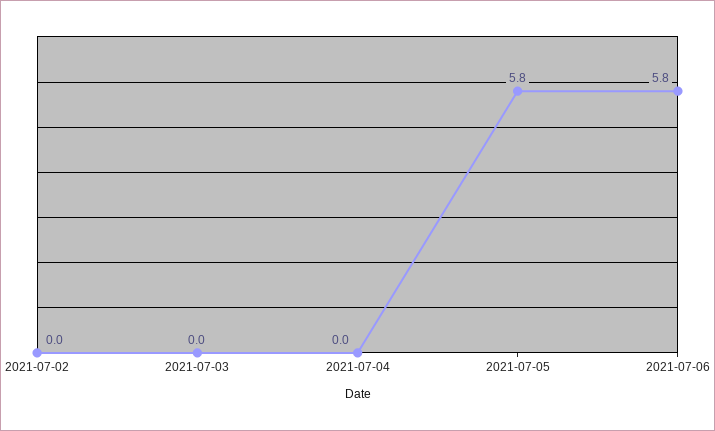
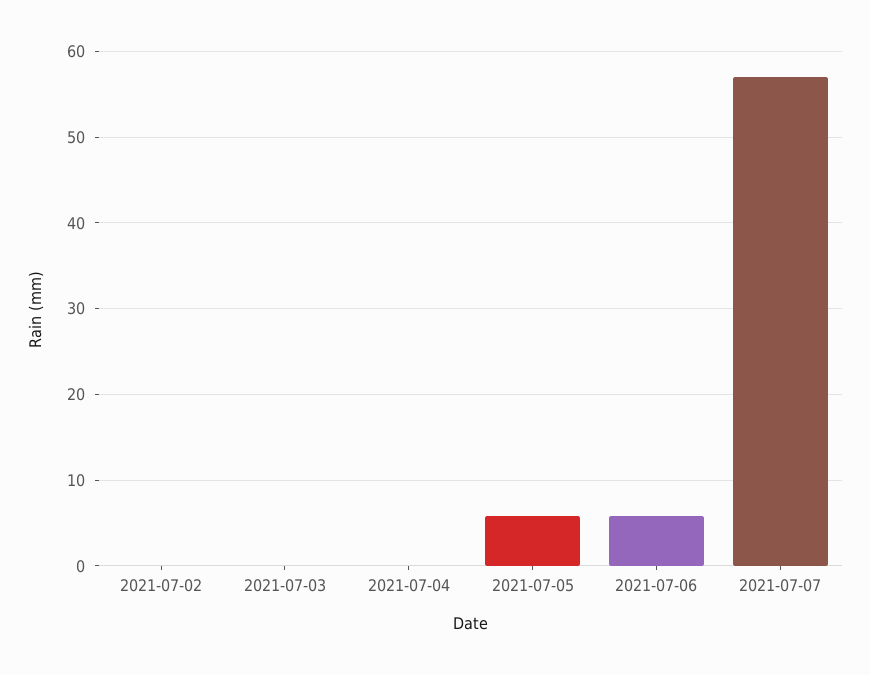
2021-07-07: none -> 57

